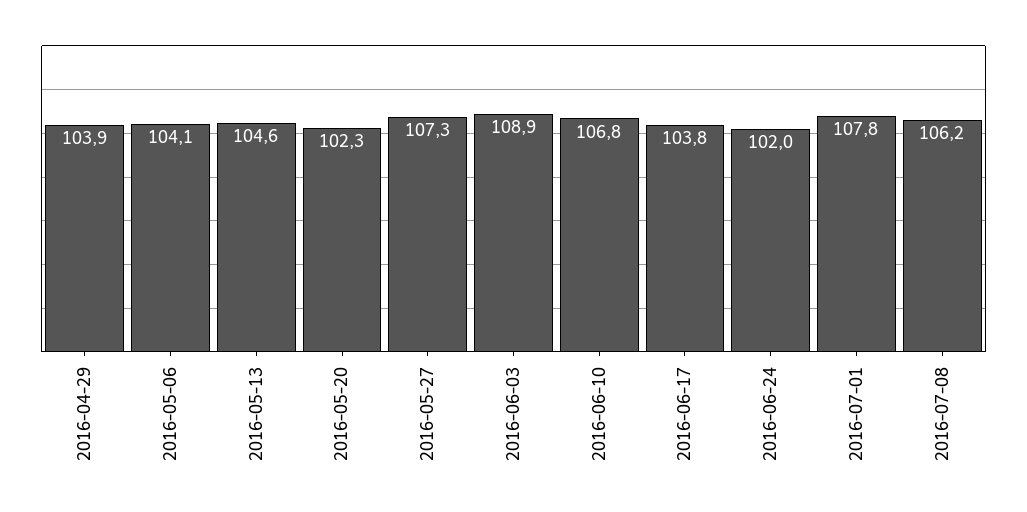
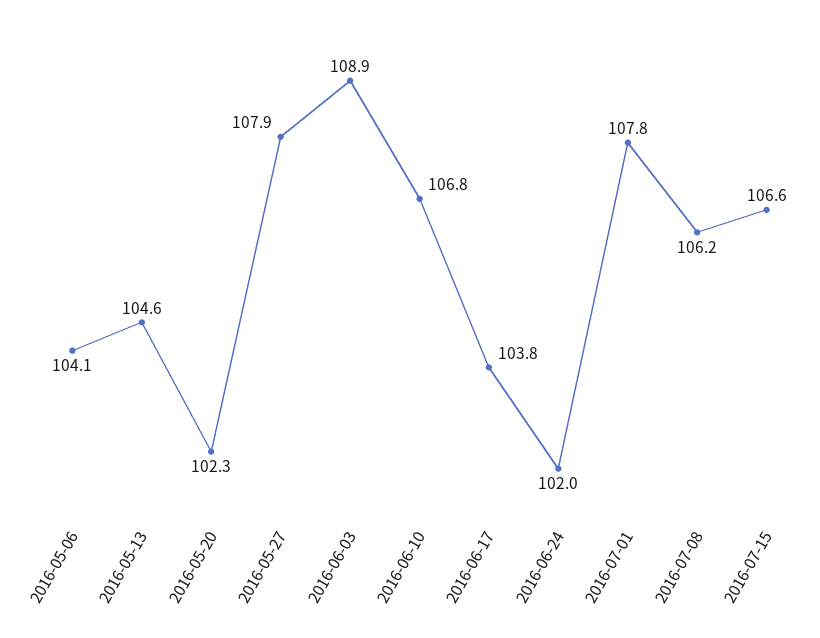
2016-04-29: 103.9 -> none
2016-05-27: 107.3 -> 107.9
2016-07-15: none -> 106.6

